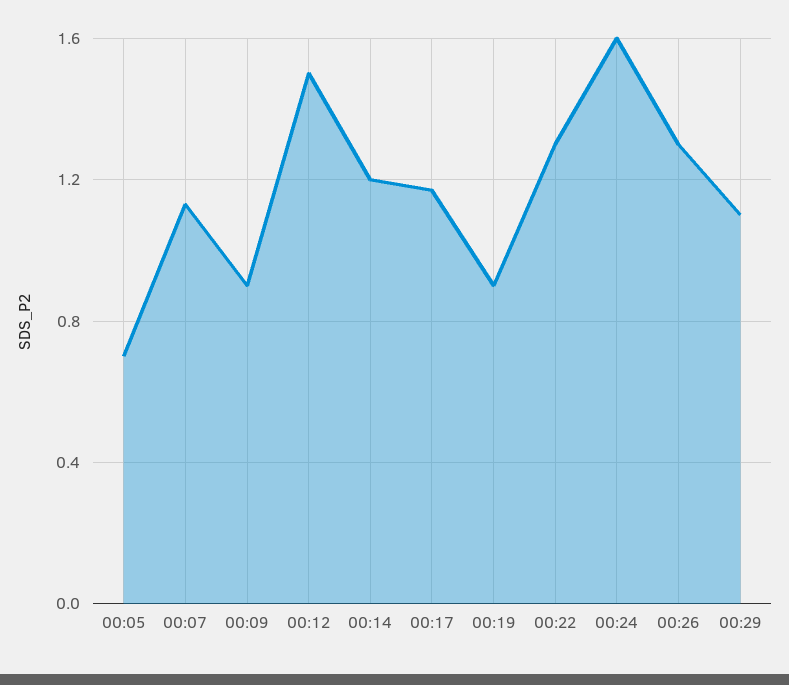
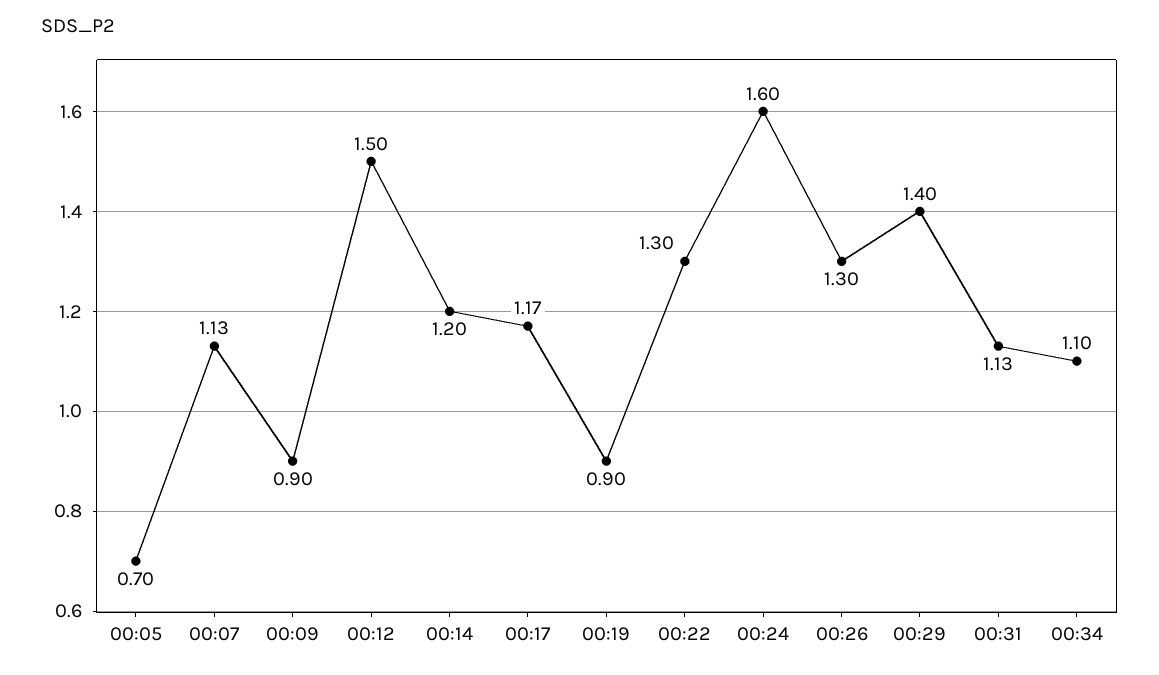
00:29: 1.1 -> 1.4
00:31: none -> 1.13
00:34: none -> 1.1

